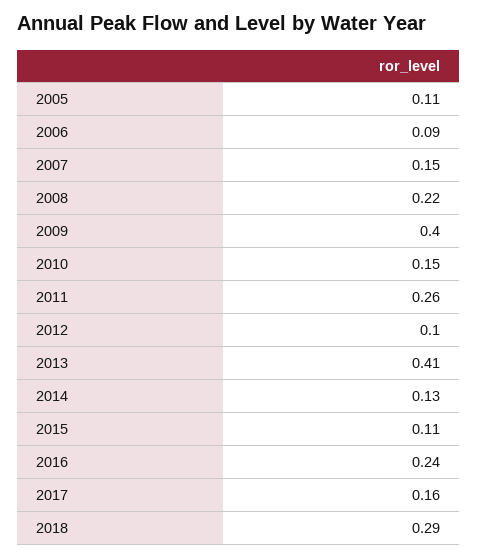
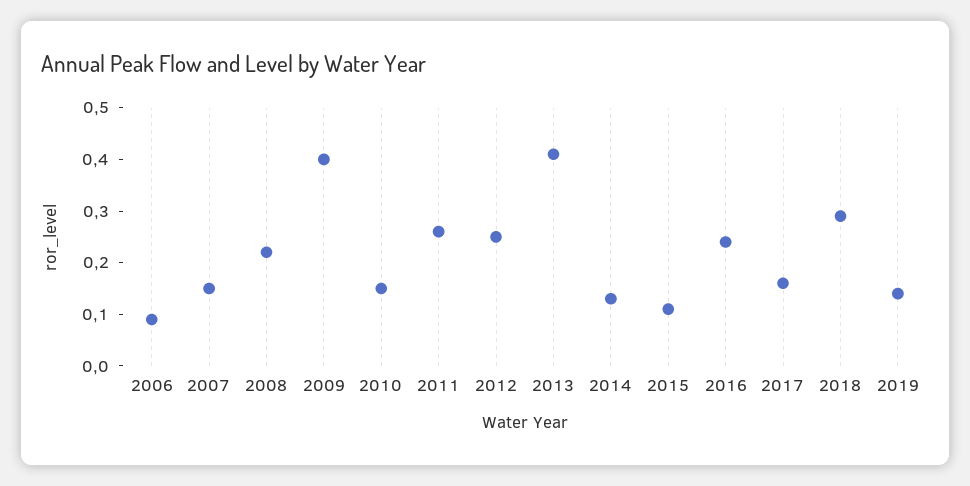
2005: 0.11 -> none
2012: 0.1 -> 0.25
2019: none -> 0.15

